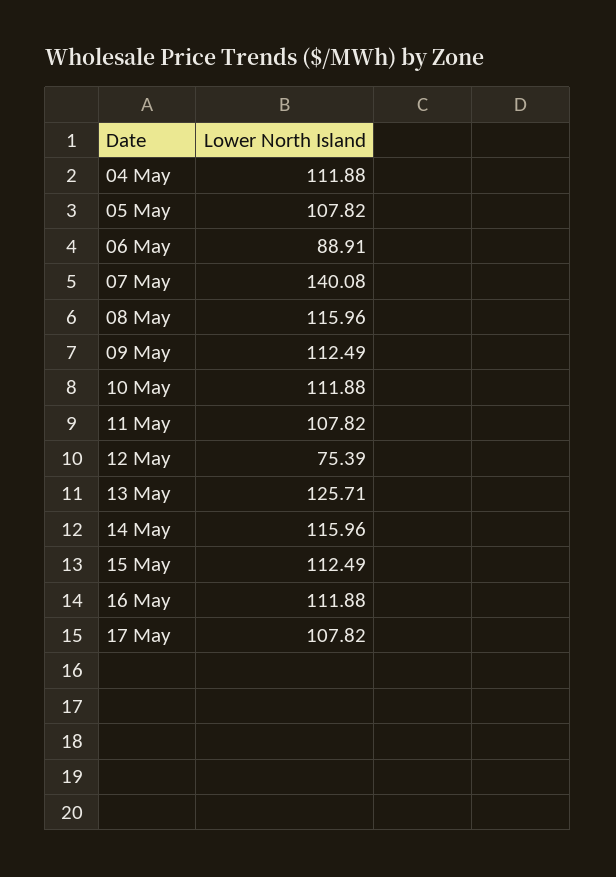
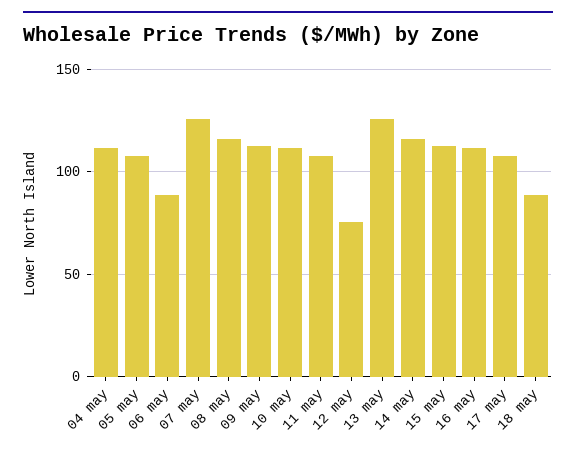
07 May: 140.08 -> 125
18 may: none -> 90

